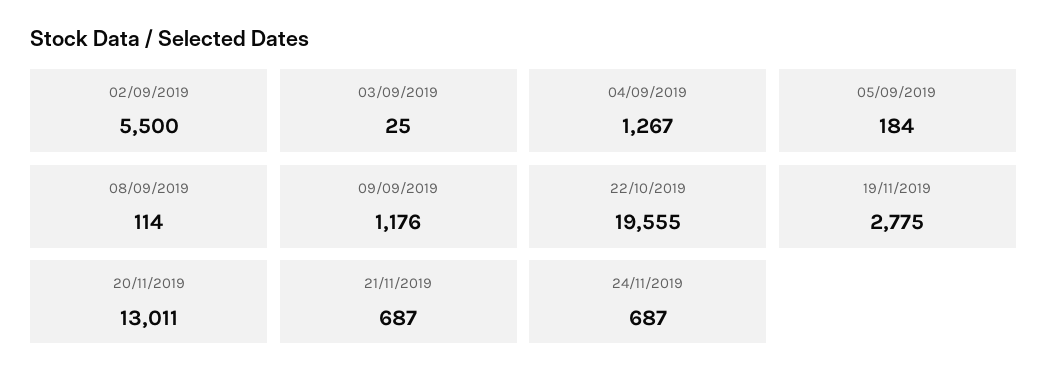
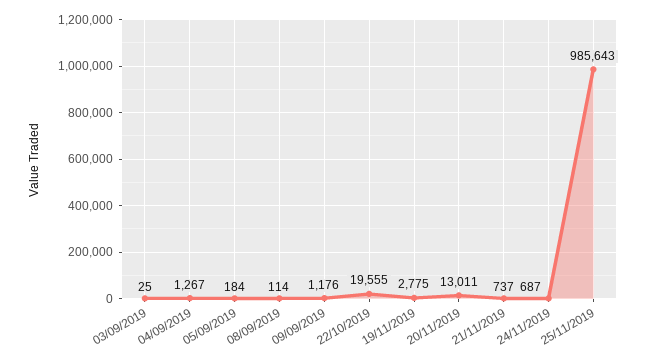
02/09/2019: 5500 -> none
21/11/2019: 687 -> 737
25/11/2019: none -> 985643

